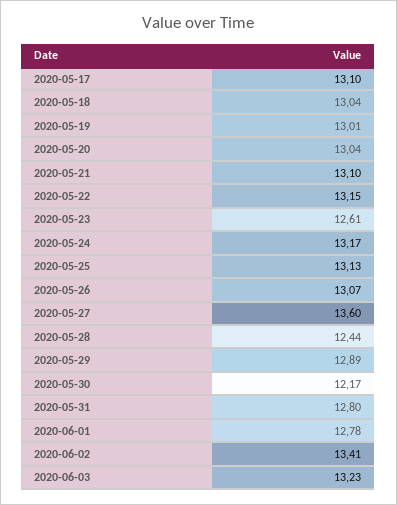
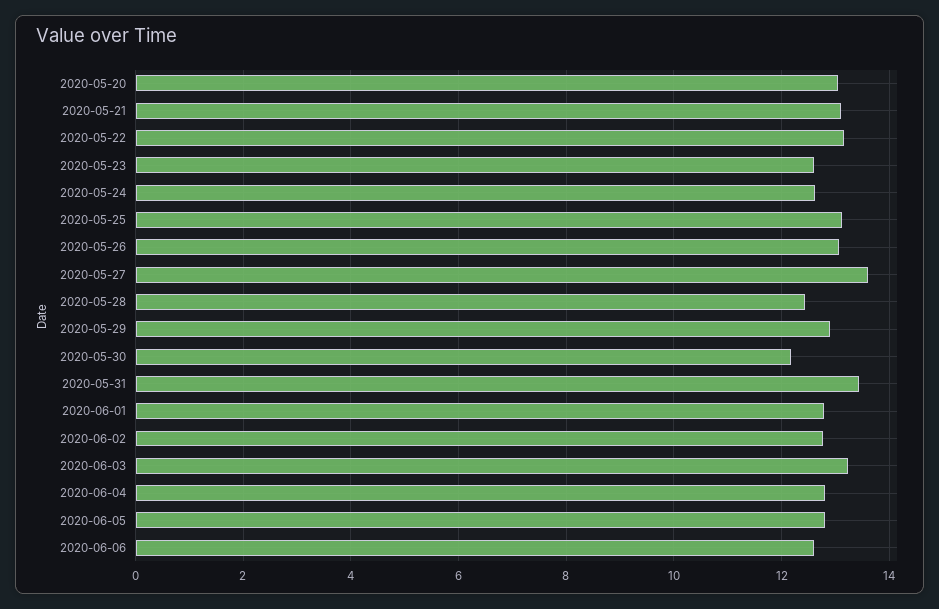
2020-05-17: 13.1 -> none
2020-05-18: 13.04 -> none
2020-05-19: 13.01 -> none
2020-05-24: 13.17 -> 12.6
2020-05-31: 12.8 -> 13.4
2020-06-02: 13.41 -> 12.8
2020-06-04: none -> 12.8
2020-06-05: none -> 12.8
2020-06-06: none -> 12.6

